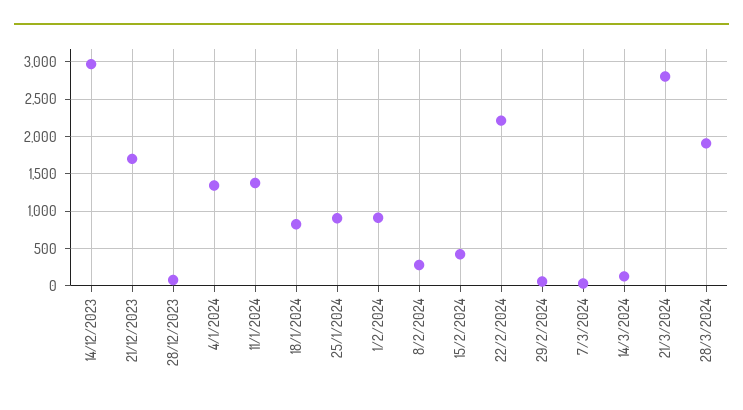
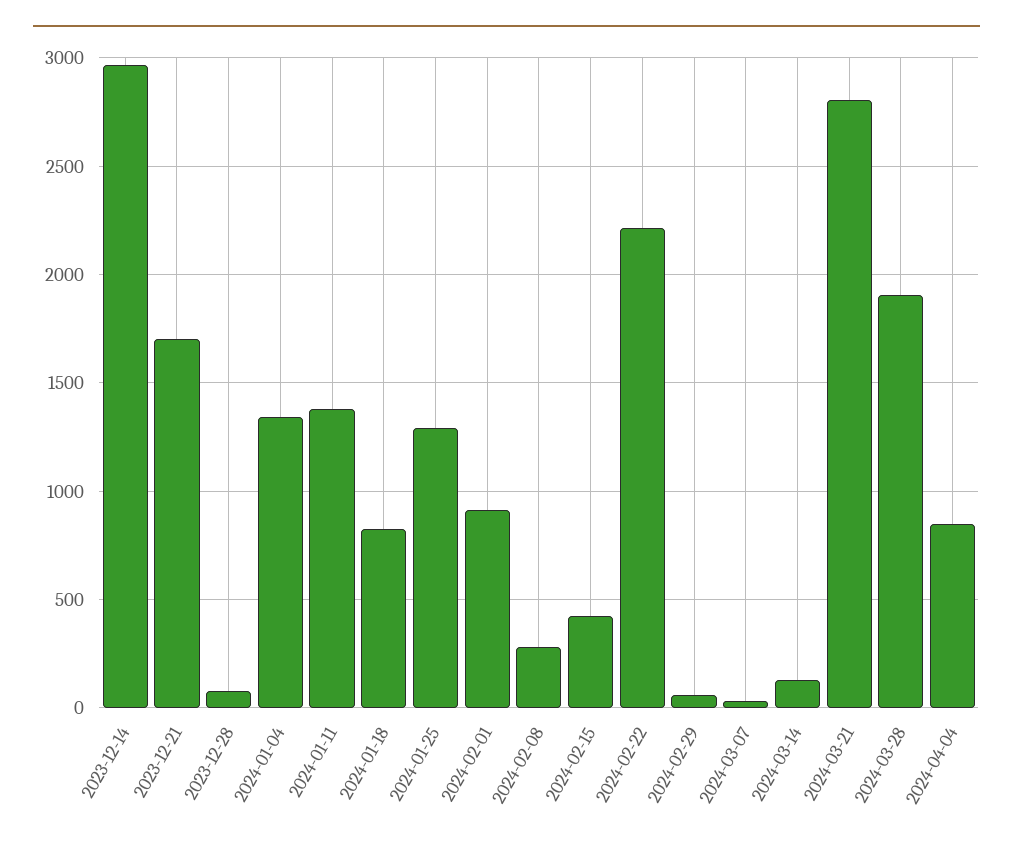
25/1/2024: 900 -> 1300
2024-04-04: none -> 850

